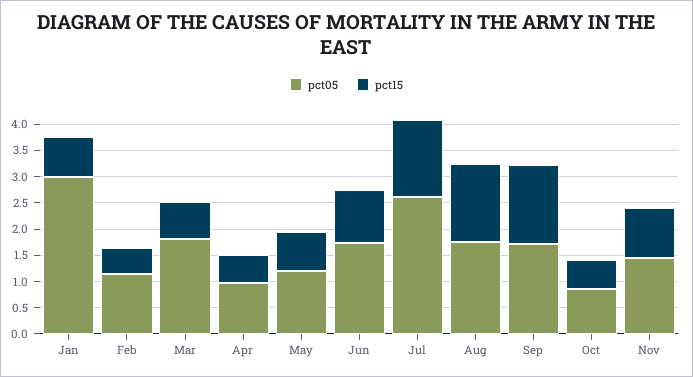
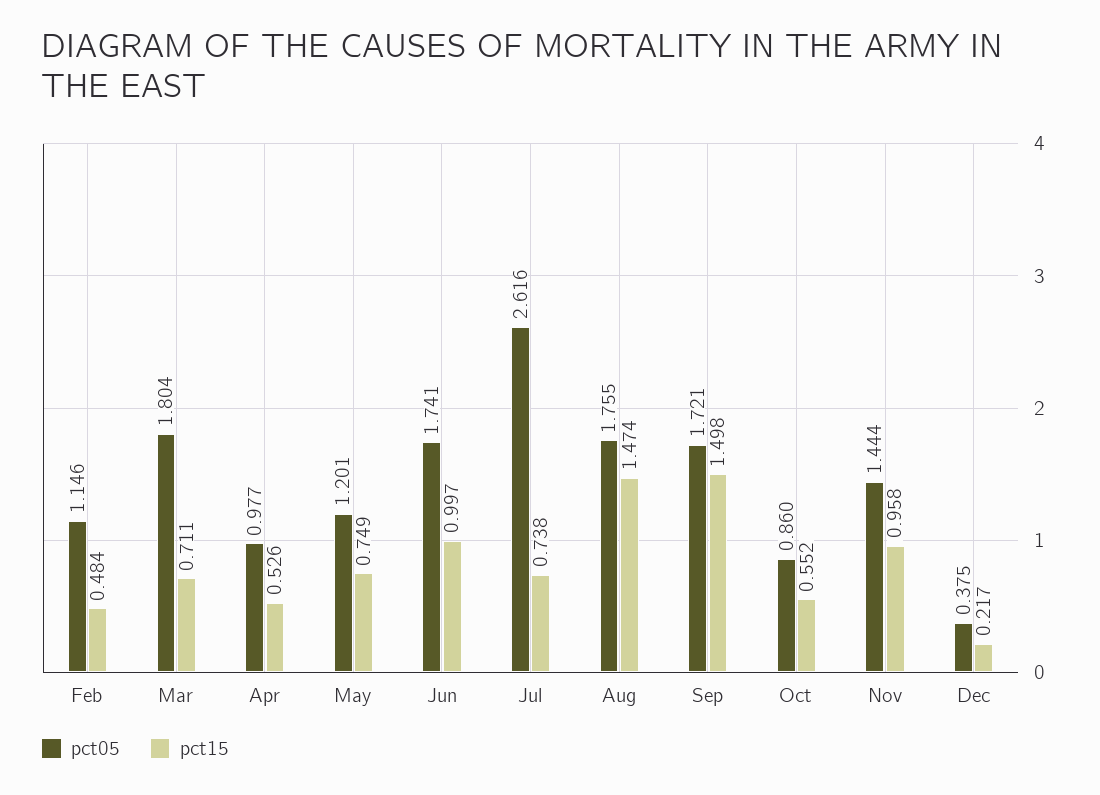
pct05, Jan: 3 -> none
pct15, Jan: 0.75 -> none
pct15, Jul: 1.5 -> 0.738
pct05, Dec: none -> 0.375
pct15, Dec: none -> 0.217

